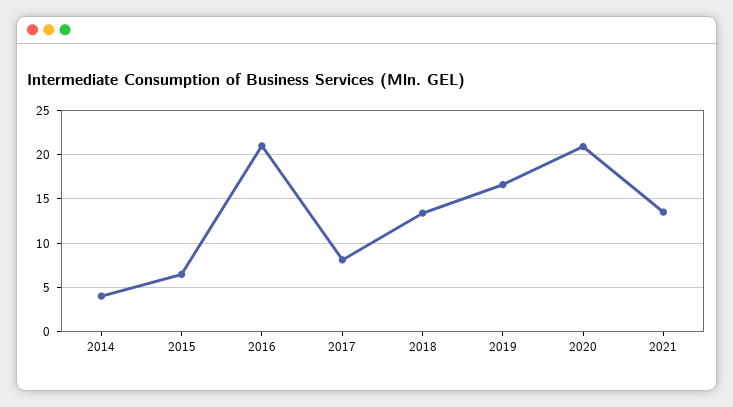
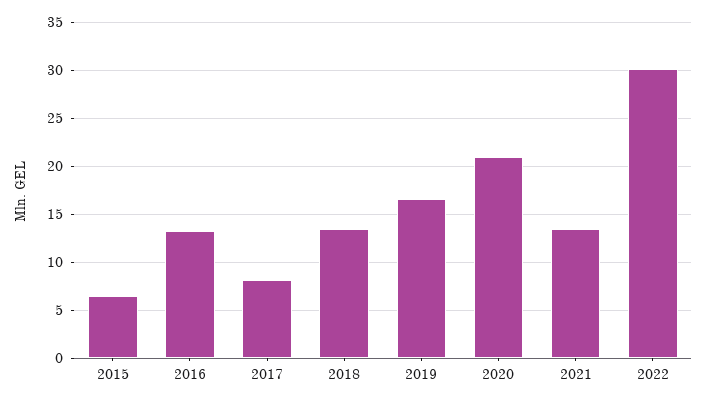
2014: 4 -> none
2016: 21 -> 13
2022: none -> 30

